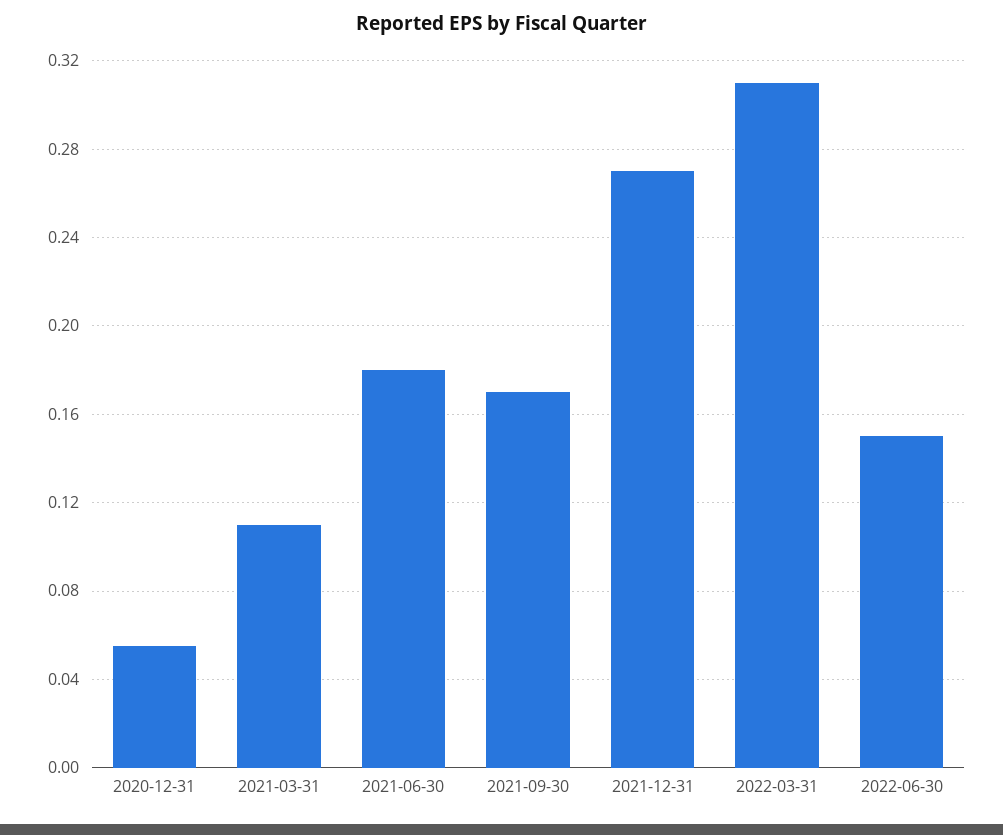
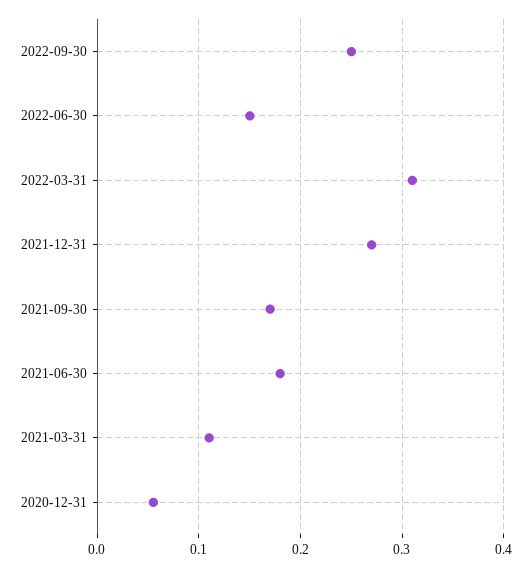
2022-09-30: none -> 0.25

